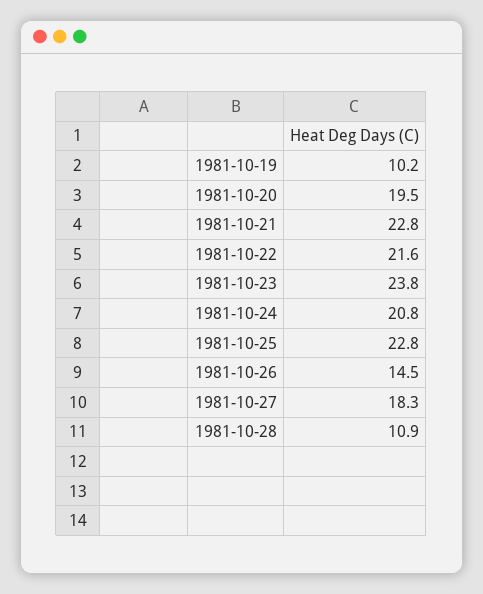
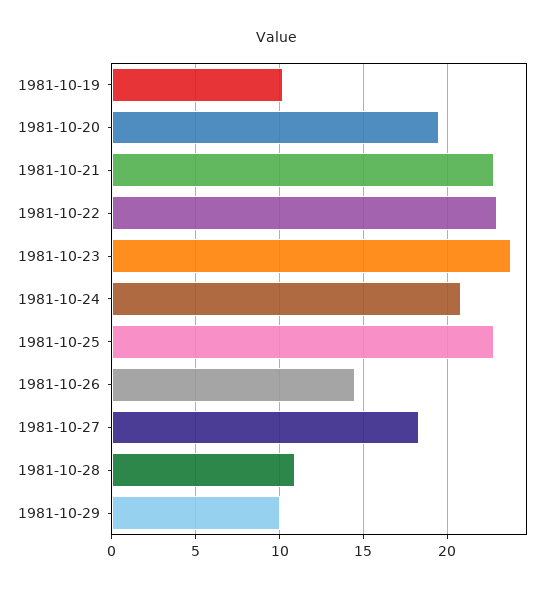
1981-10-22: 21.6 -> 23
1981-10-29: none -> 10

